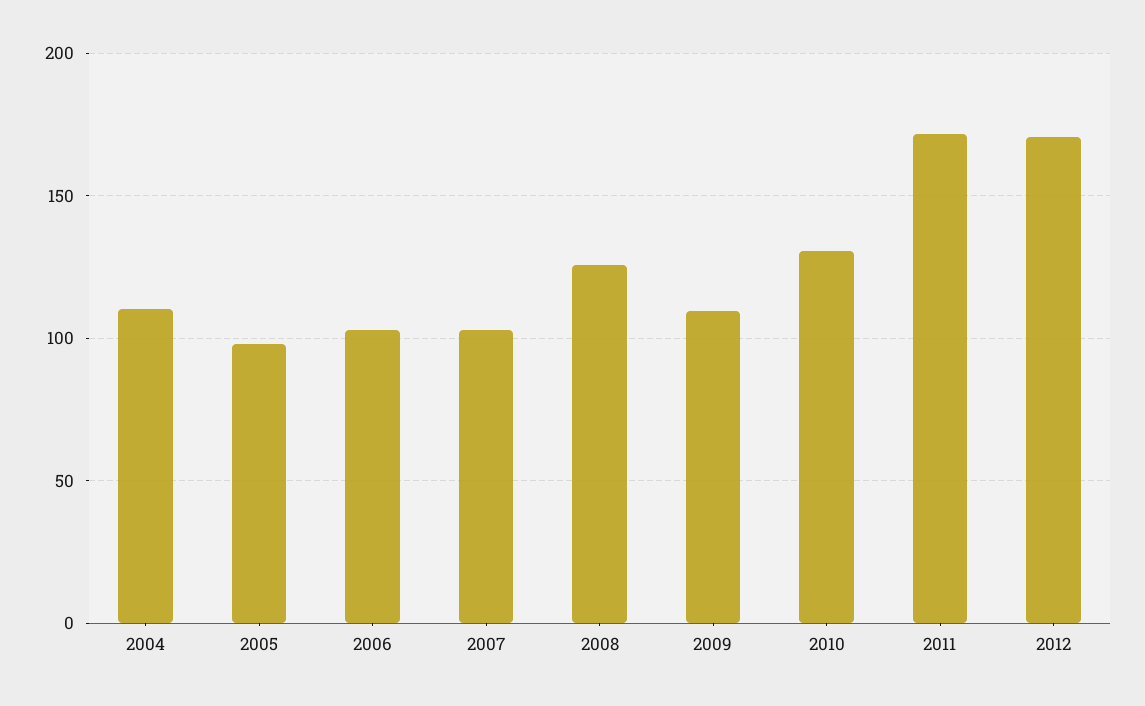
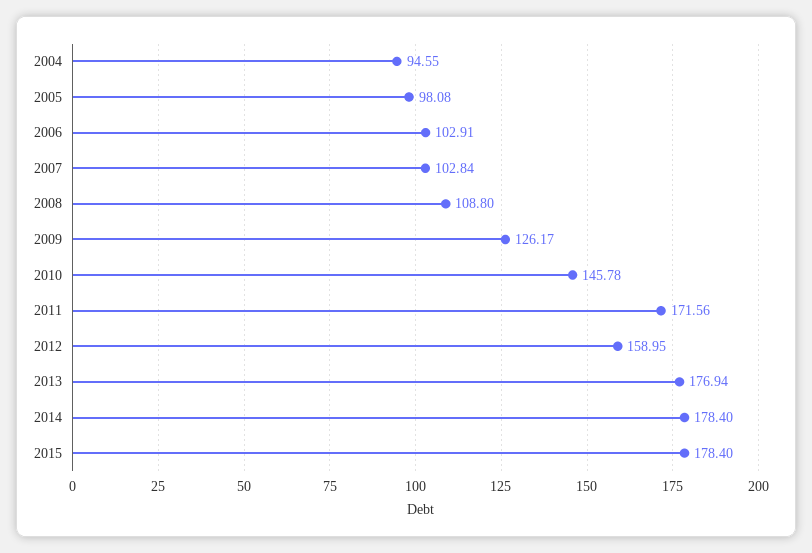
2004: 110 -> 94.55
2008: 125 -> 108.8
2009: 110 -> 126.17
2010: 130 -> 145.78
2012: 170 -> 158.95
2013: none -> 176.94
2014: none -> 178.4
2015: none -> 178.4

